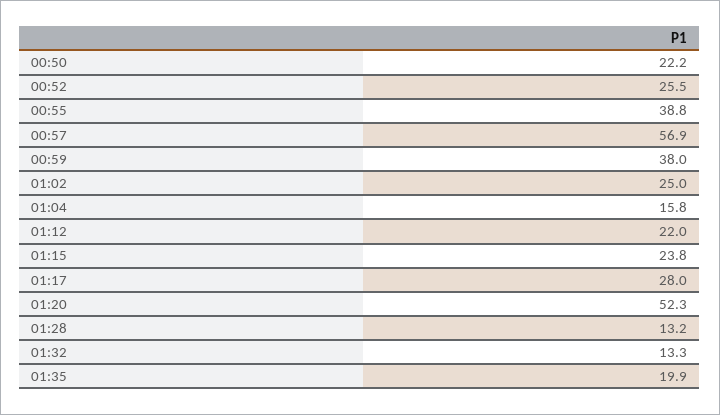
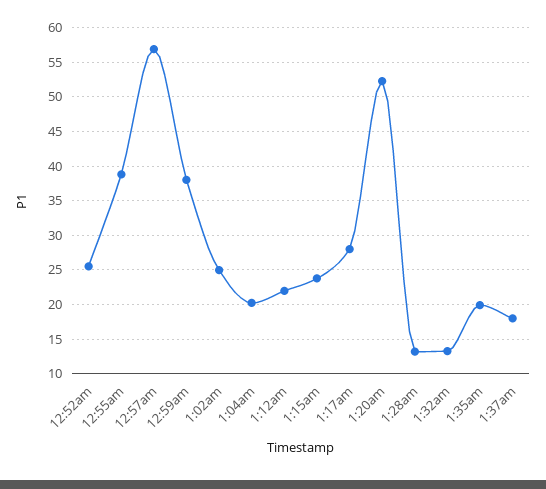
00:50: 22.2 -> none
01:04: 15.8 -> 20
1:37am: none -> 18

